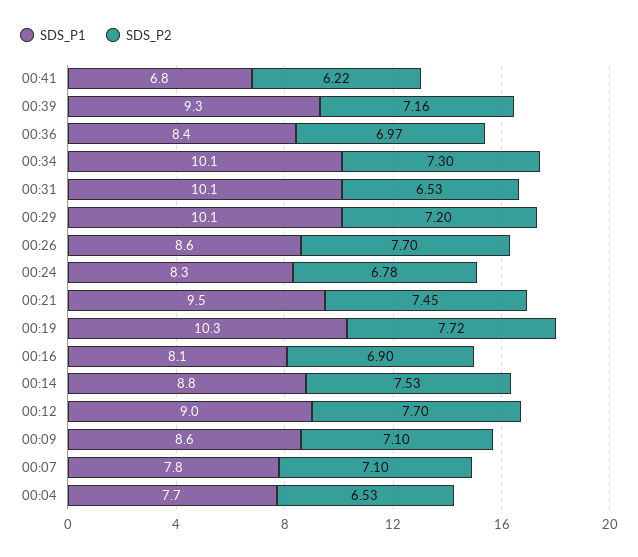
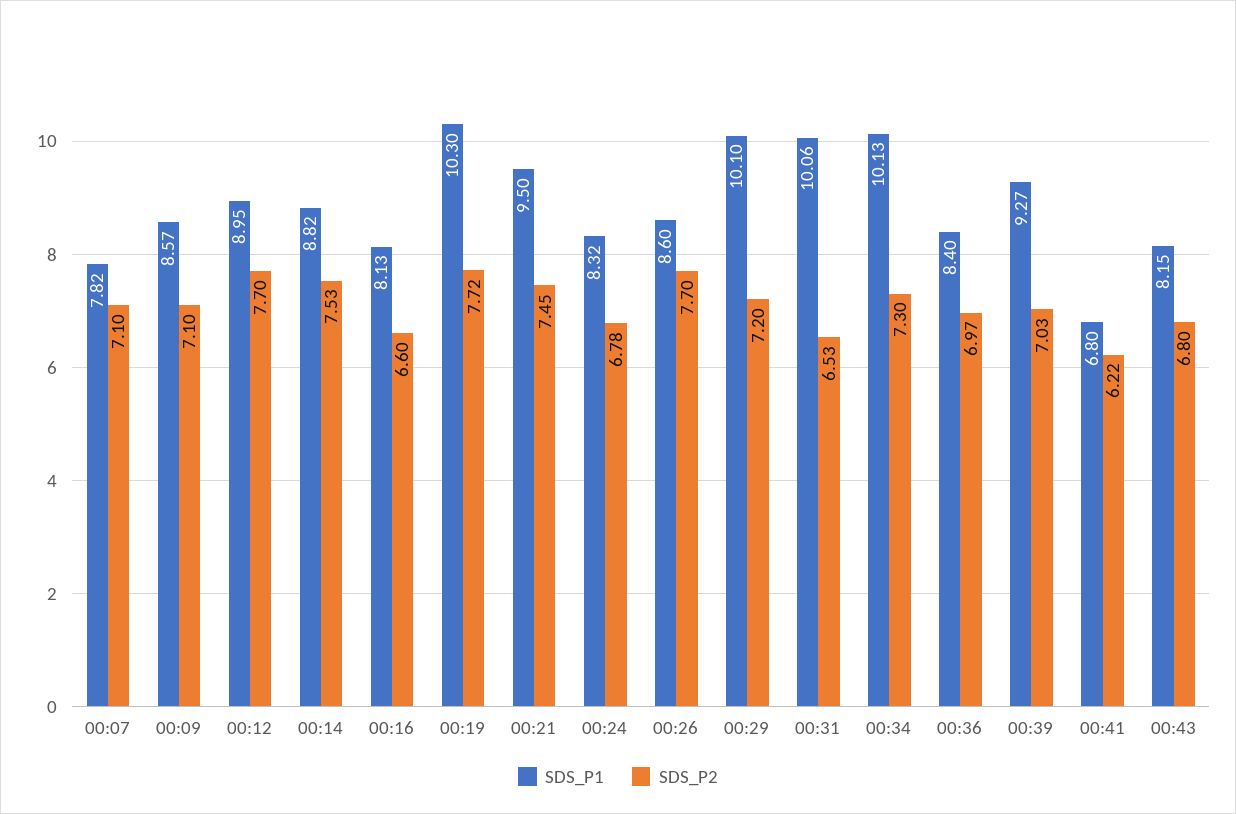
SDS_P2, 00:39: 7.16 -> 7.03
SDS_P2, 00:16: 6.9 -> 6.6
SDS_P1, 00:04: 7.7 -> none
SDS_P2, 00:04: 6.53 -> none
SDS_P1, 00:43: none -> 8.15
SDS_P2, 00:43: none -> 6.8

